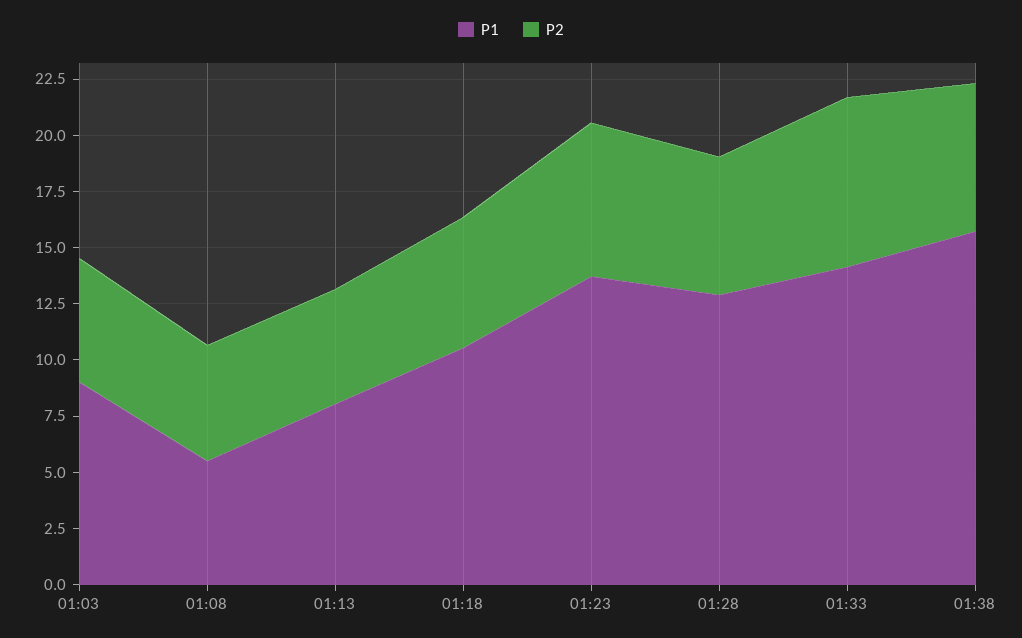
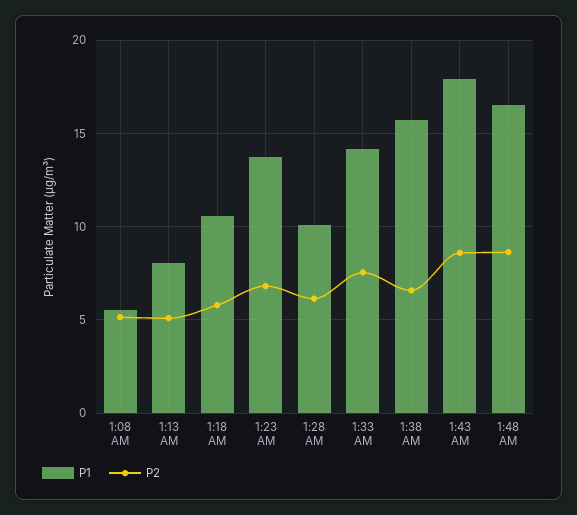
P1, 01:03: 9 -> none
P2, 01:03: 5.5 -> none
P1, 01:28: 13 -> 10
P1, 1:43 AM: none -> 18
P2, 1:43 AM: none -> 8.5
P1, 1:48 AM: none -> 16.5
P2, 1:48 AM: none -> 8.5

